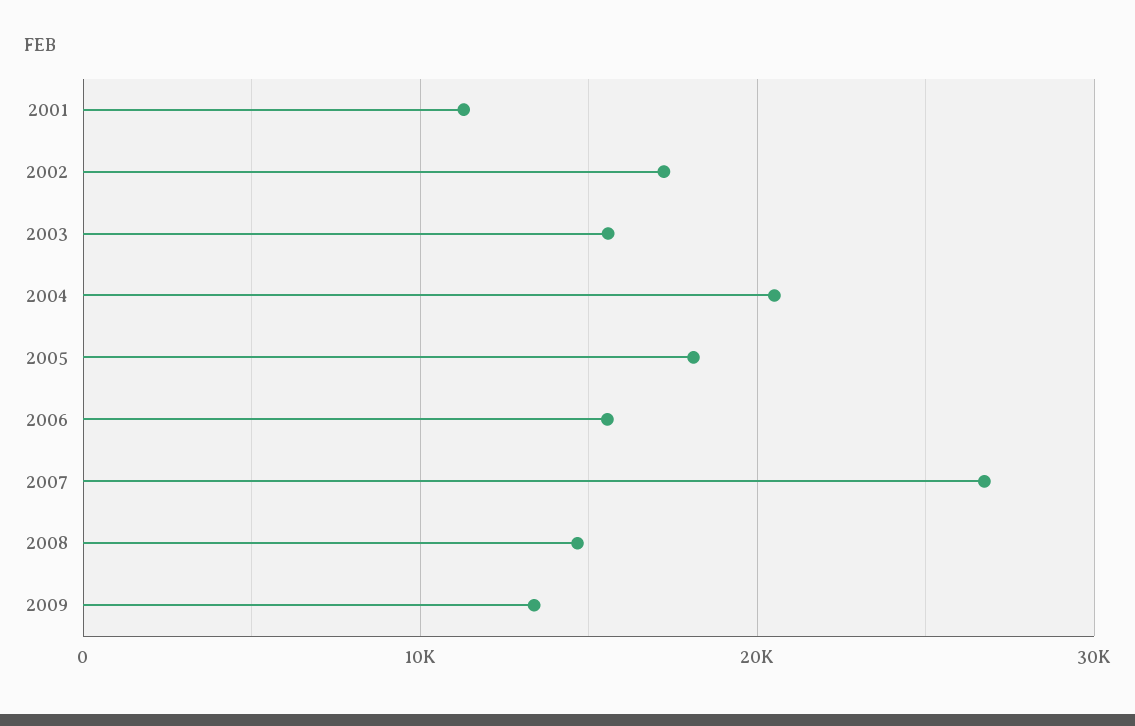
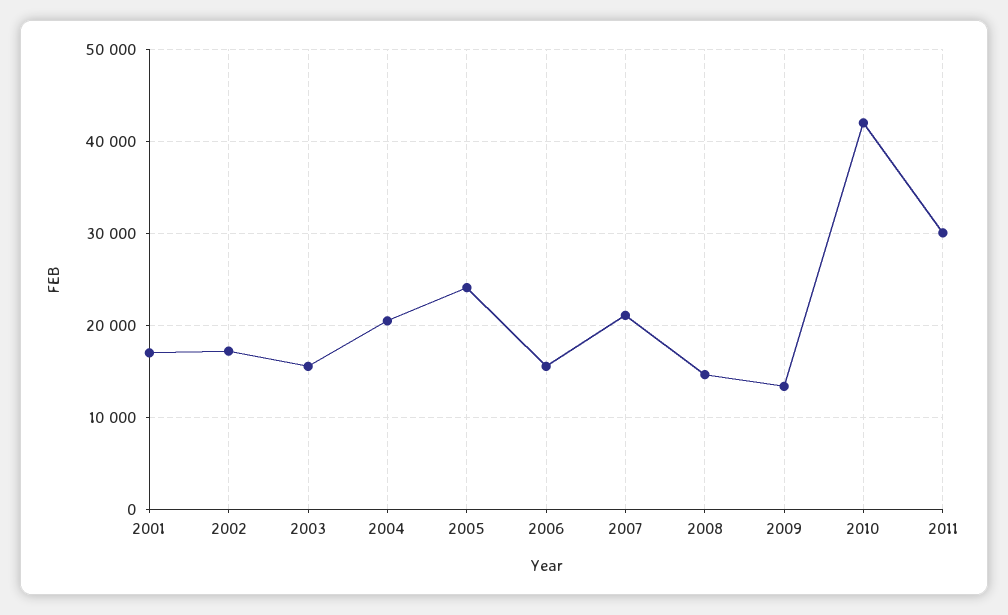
2001: 11000 -> 17000
2005: 18000 -> 24000
2007: 27000 -> 21000
2010: none -> 42000
2011: none -> 30000

